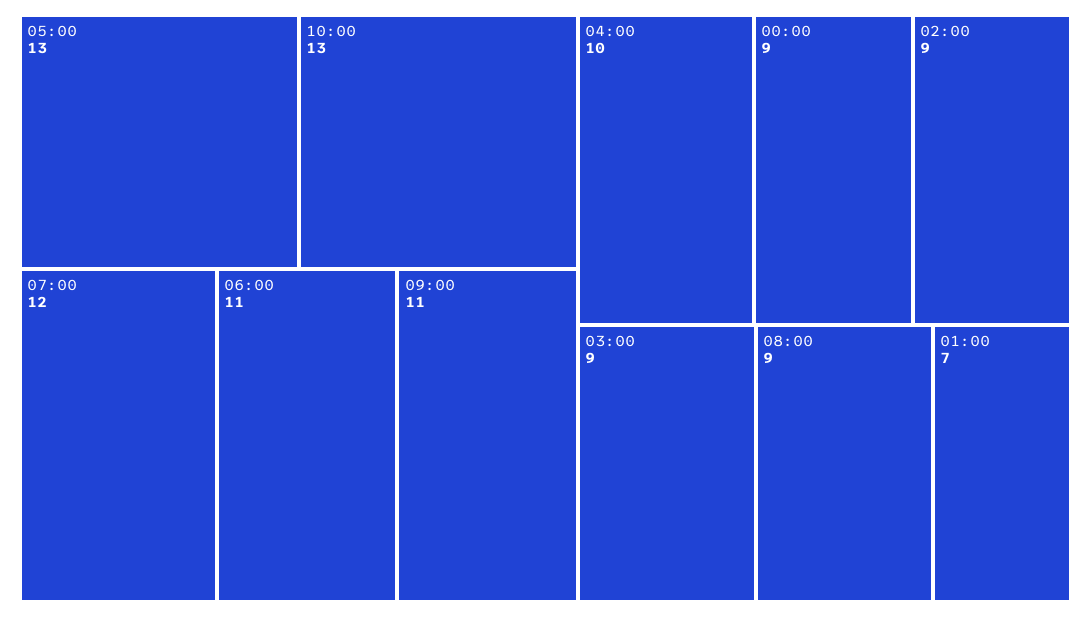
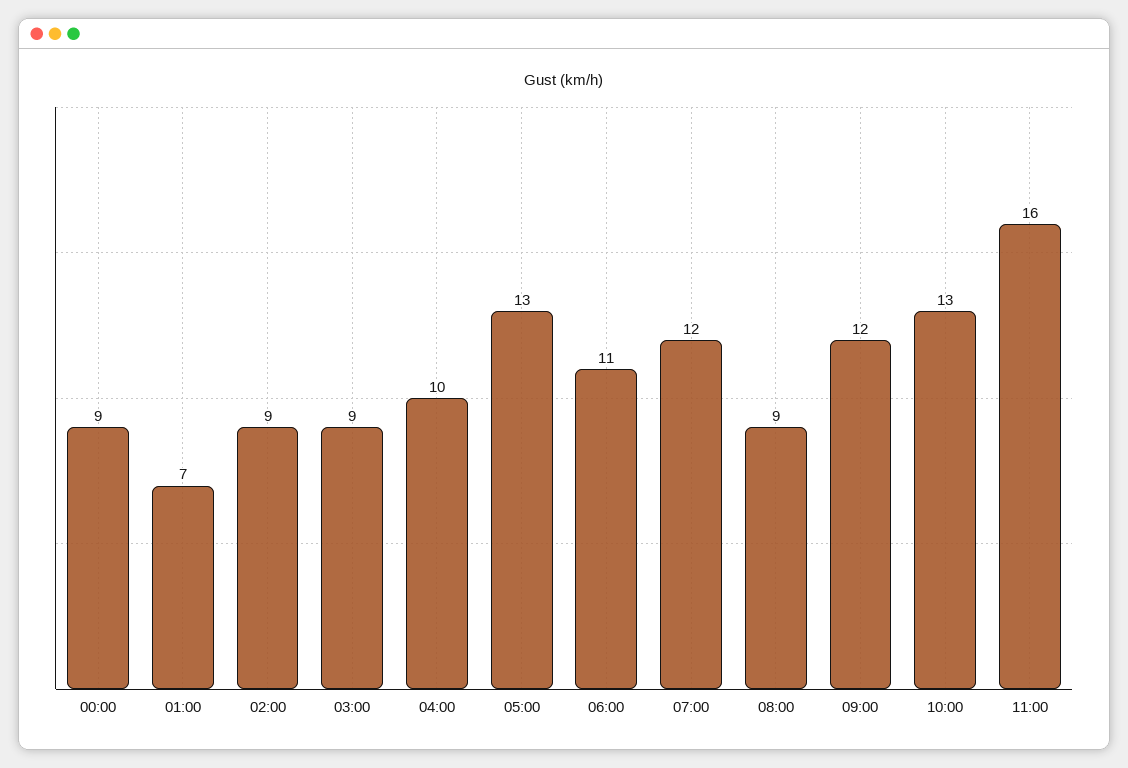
09:00: 11 -> 12
11:00: none -> 16

